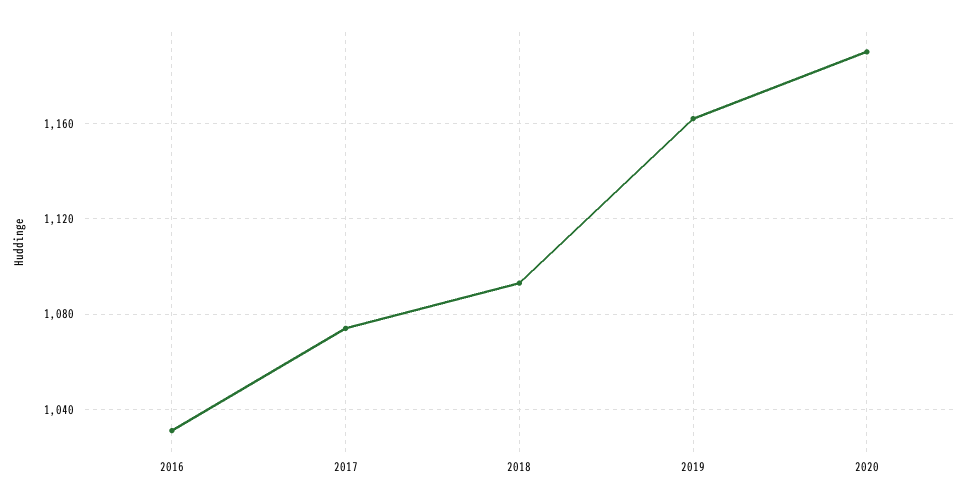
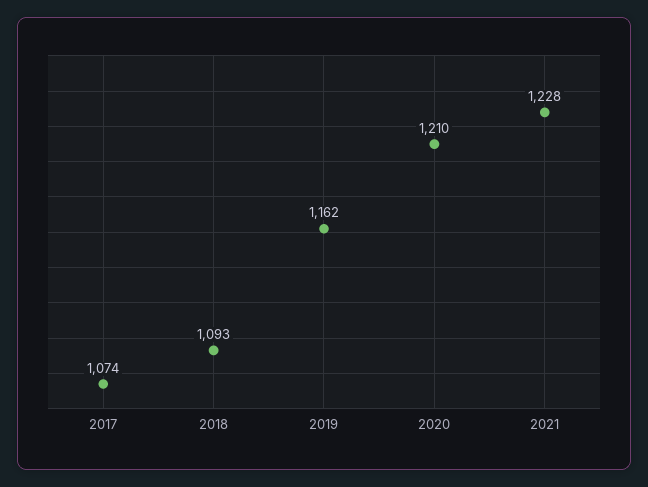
2016: 1030 -> none
2020: 1190 -> 1210
2021: none -> 1228

